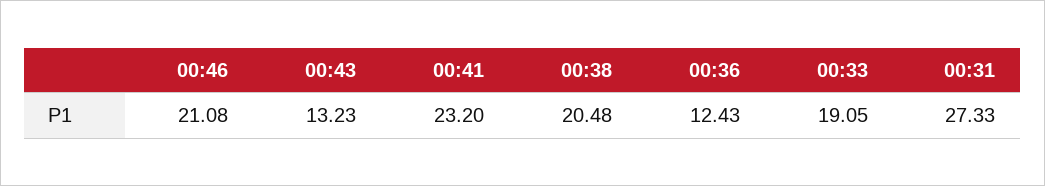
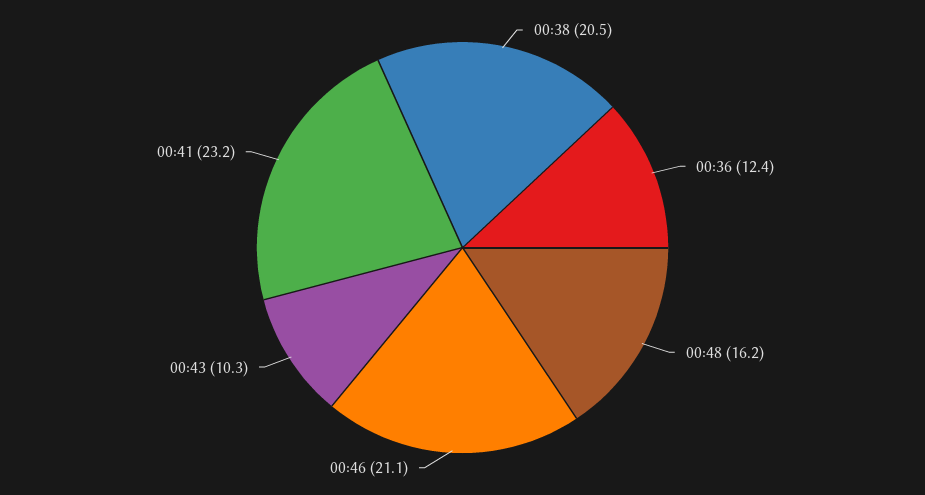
00:43: 13.23 -> 10.3
00:33: 19.05 -> none
00:31: 27.33 -> none
00:48: none -> 16.2

